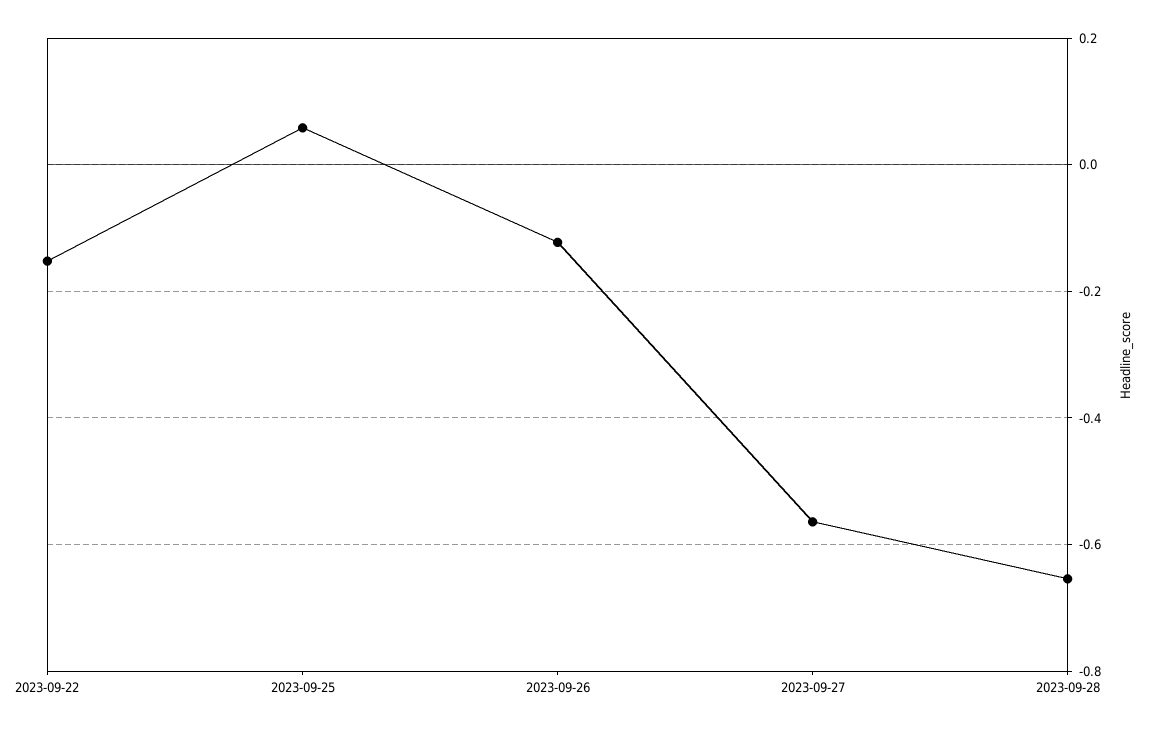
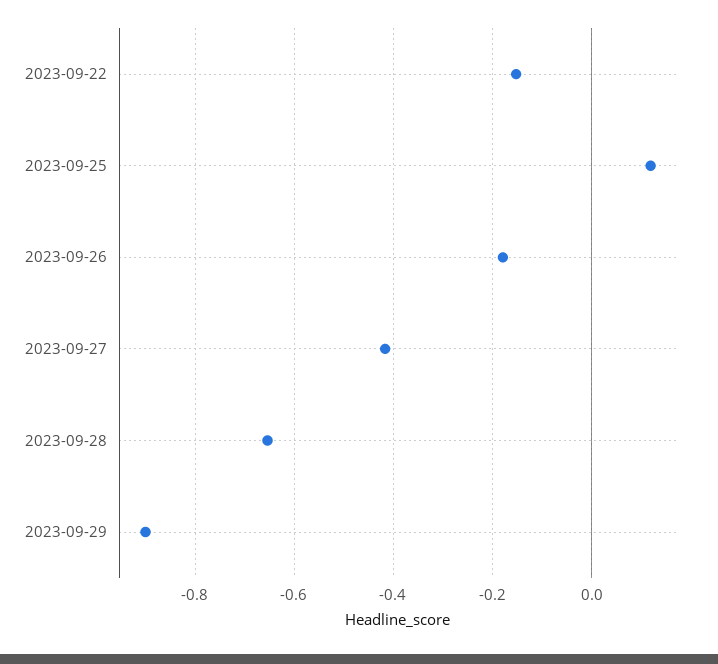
2023-09-25: 0.06 -> 0.12
2023-09-26: -0.12 -> -0.18
2023-09-27: -0.56 -> -0.42
2023-09-29: none -> -0.9

